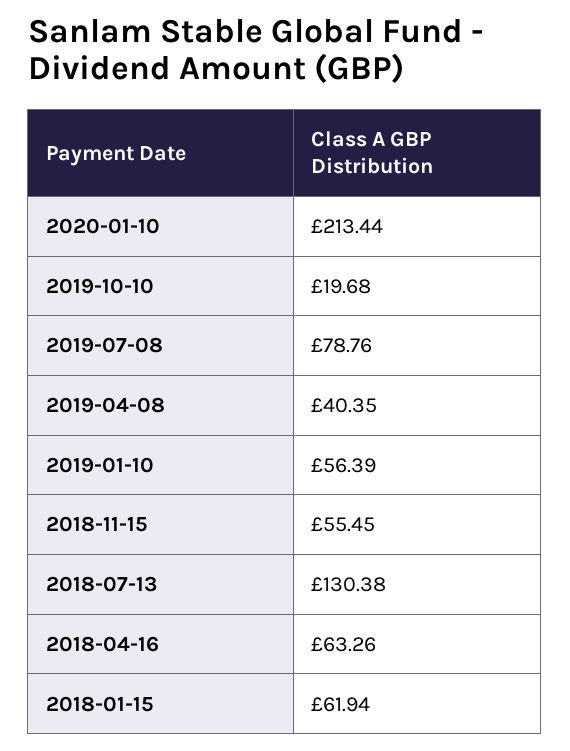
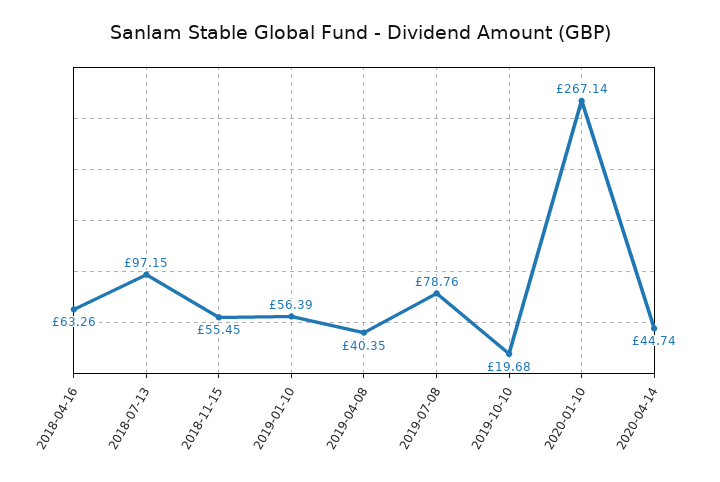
2020-01-10: 213.44 -> 267.14
2018-07-13: 130.38 -> 97.15
2018-01-15: 61.94 -> none
2020-04-14: none -> 44.74

